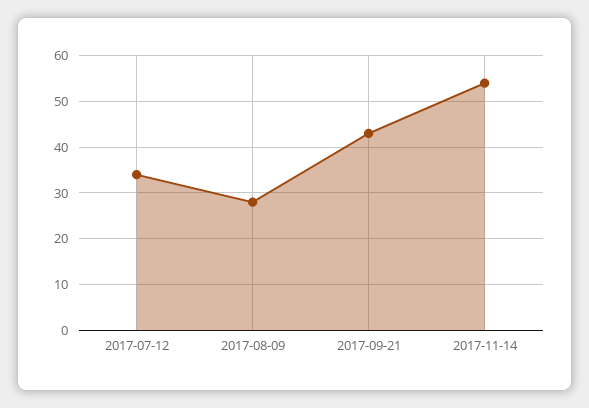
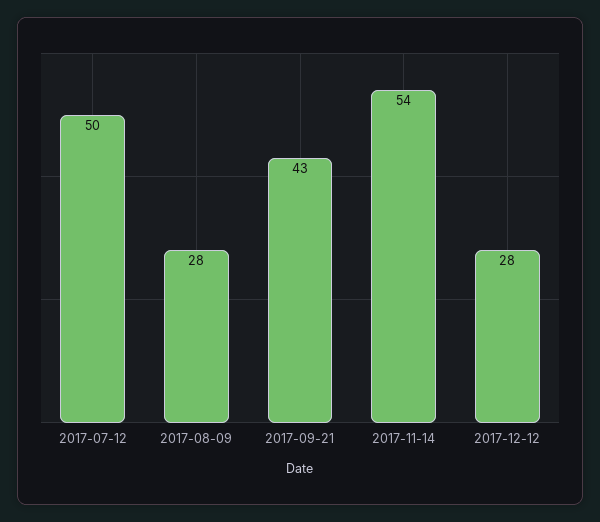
2017-07-12: 35 -> 50
2017-12-12: none -> 28

